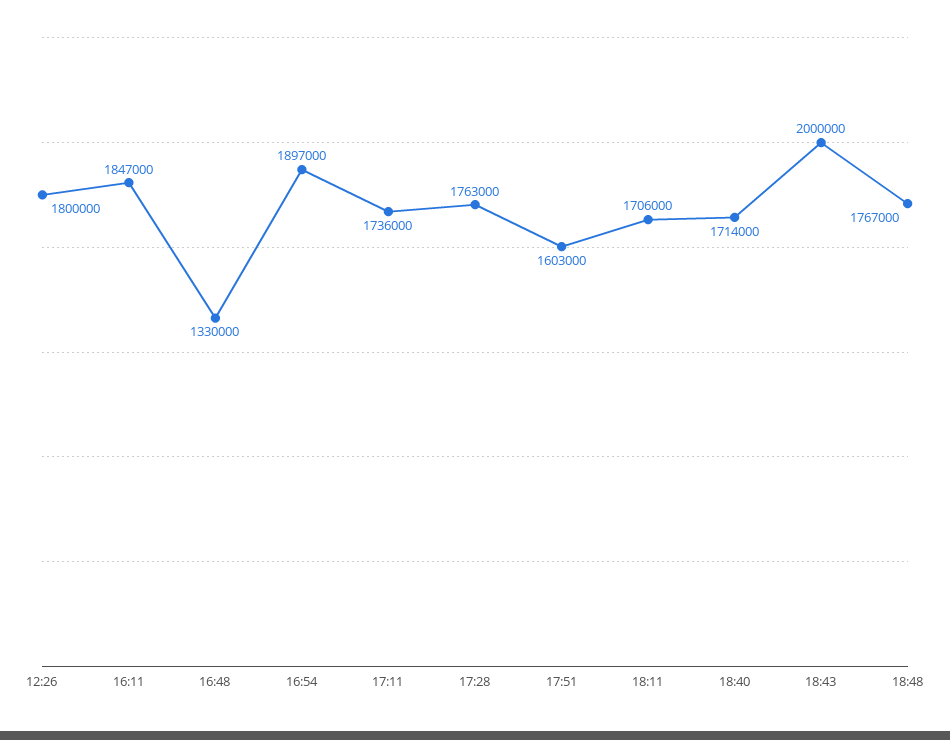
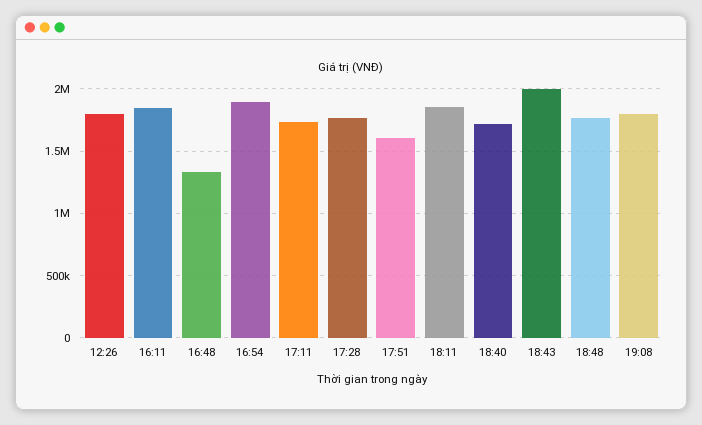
18:11: 1706000 -> 1850000
19:08: none -> 1800000

